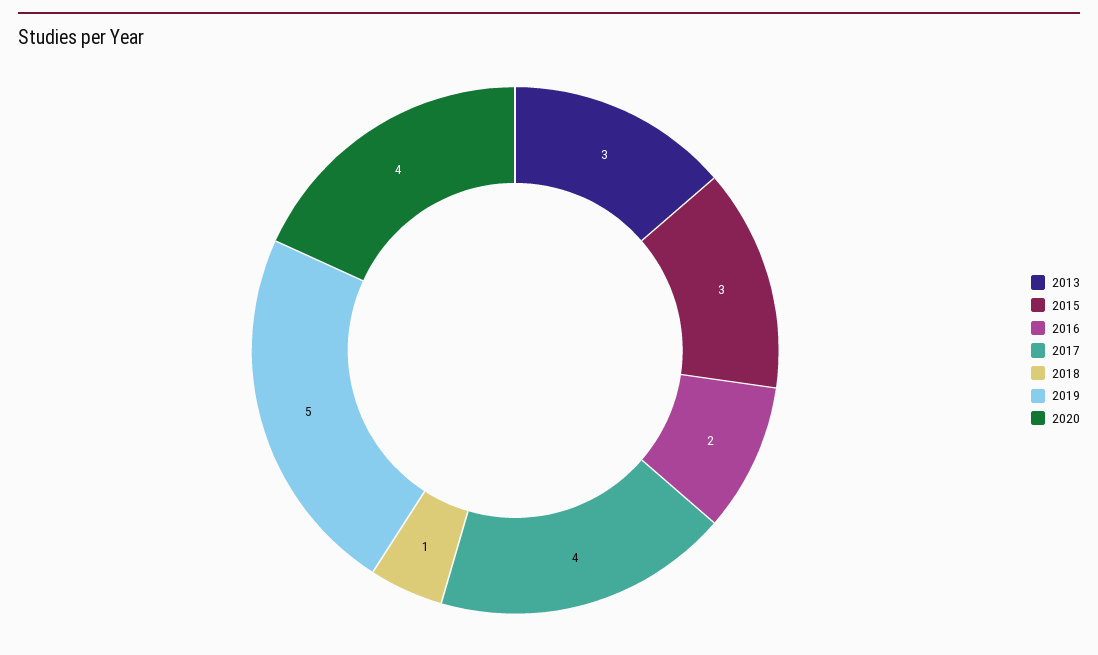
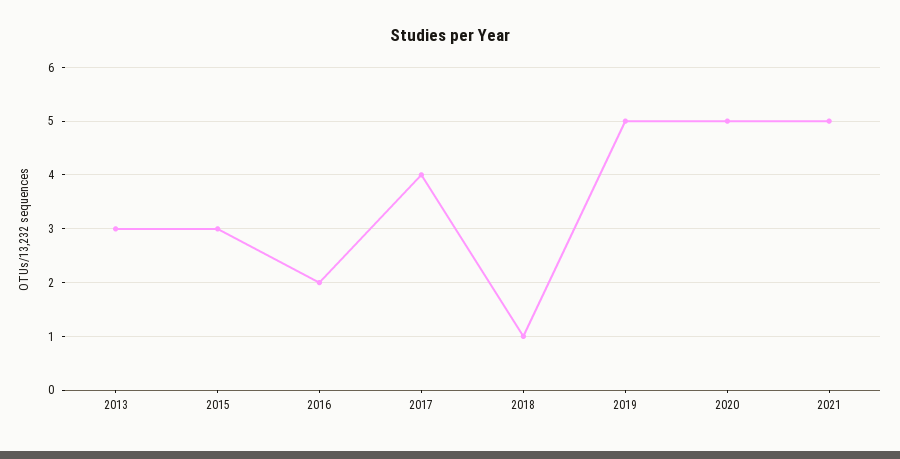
2020: 4 -> 5
2021: none -> 5

